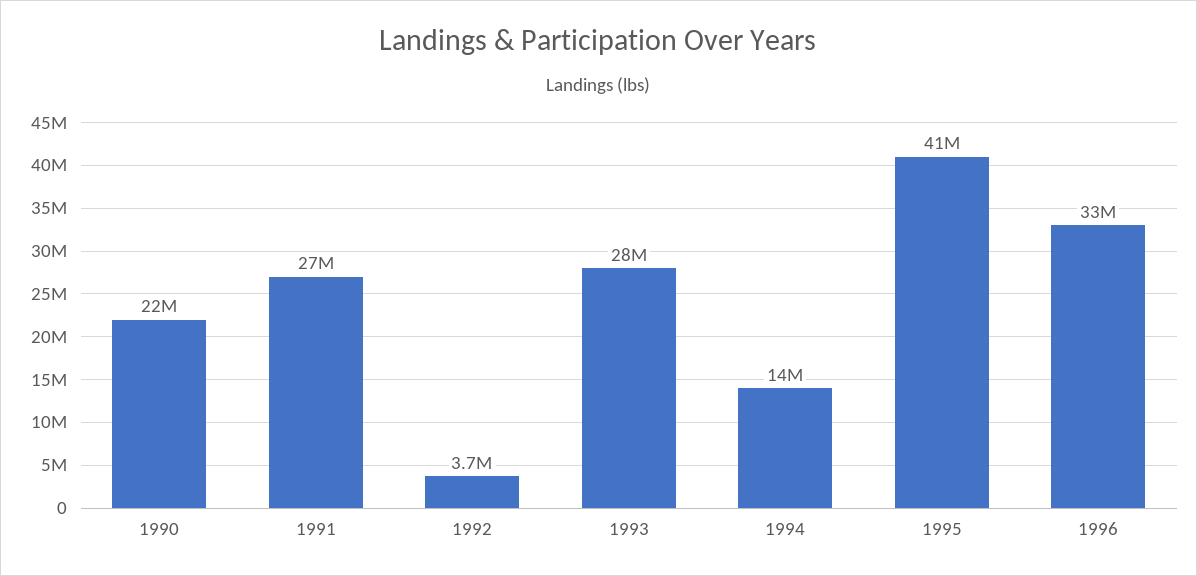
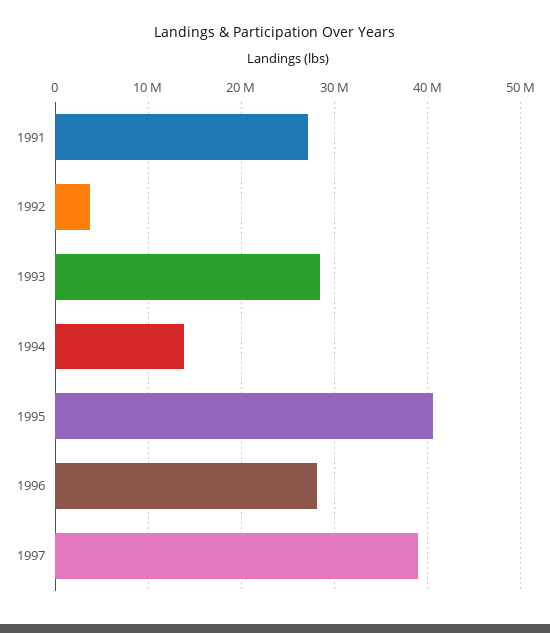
1990: 22000000 -> none
1996: 33000000 -> 28000000
1997: none -> 39000000

